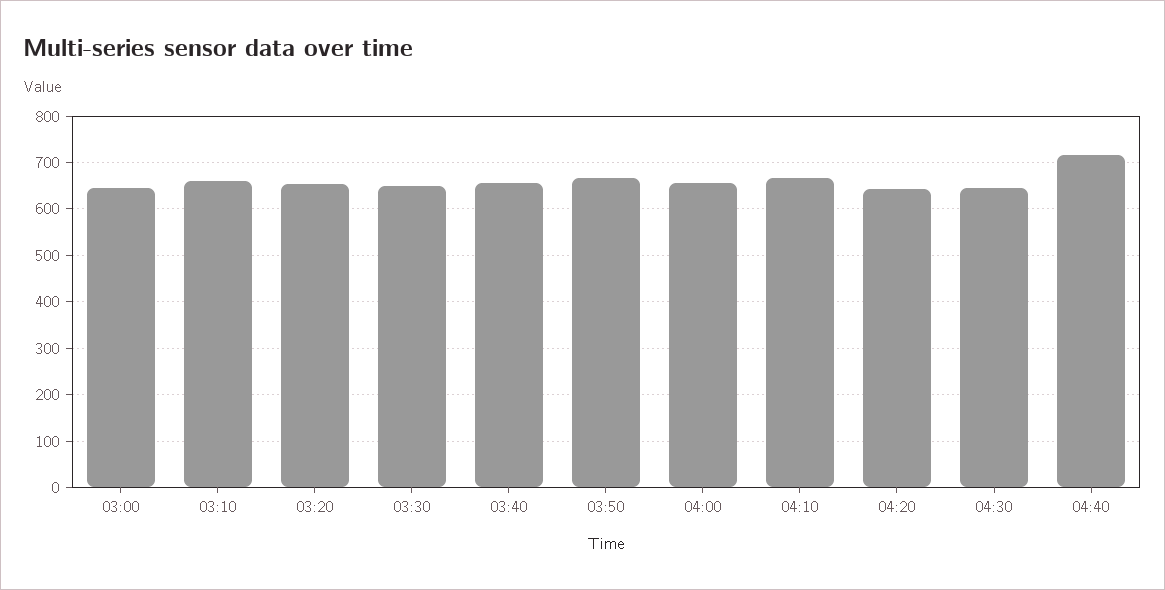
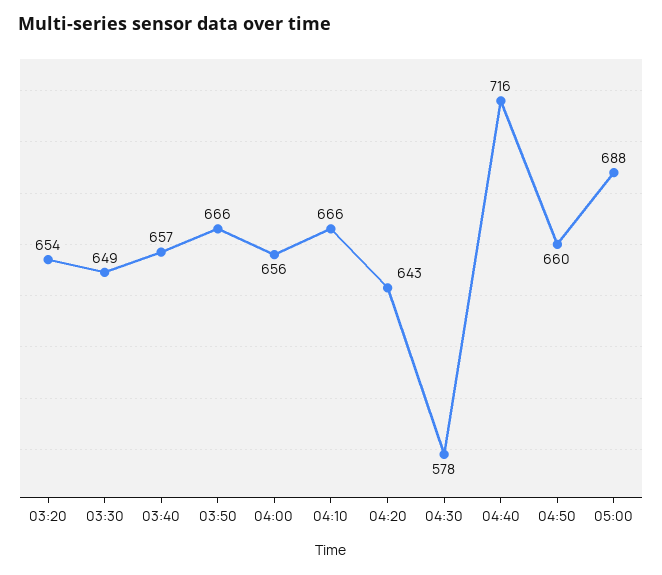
03:00: 640 -> none
03:10: 660 -> none
04:30: 640 -> 578
04:50: none -> 660
05:00: none -> 688

